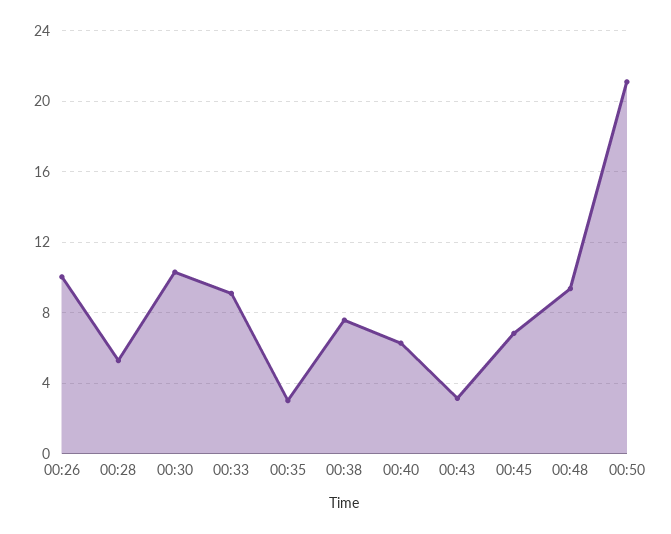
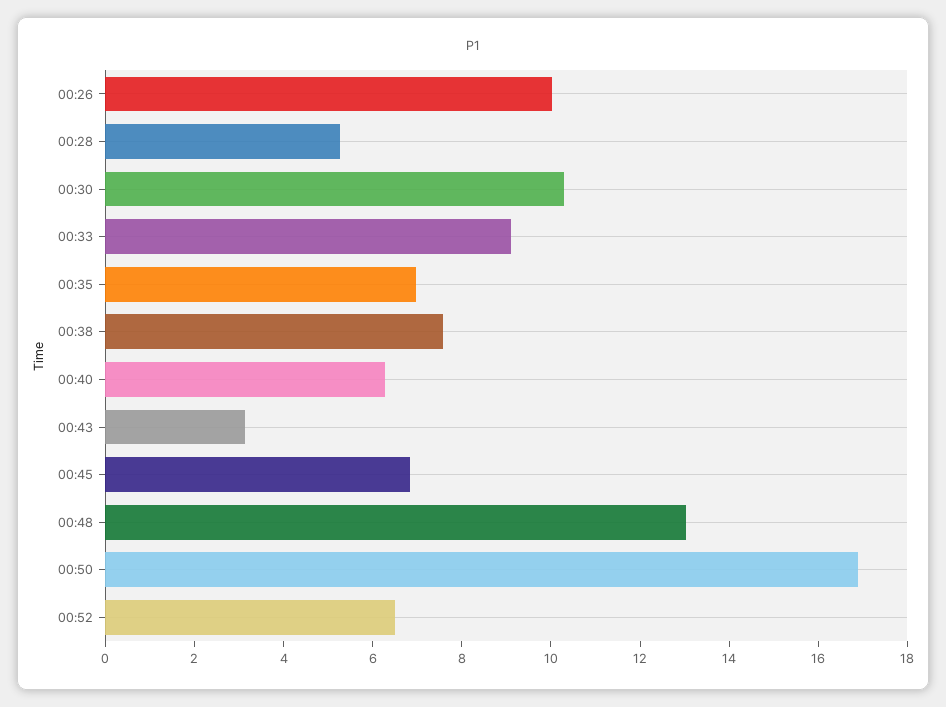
00:35: 3 -> 7
00:48: 9.5 -> 13
00:50: 21 -> 17
00:52: none -> 6.5

